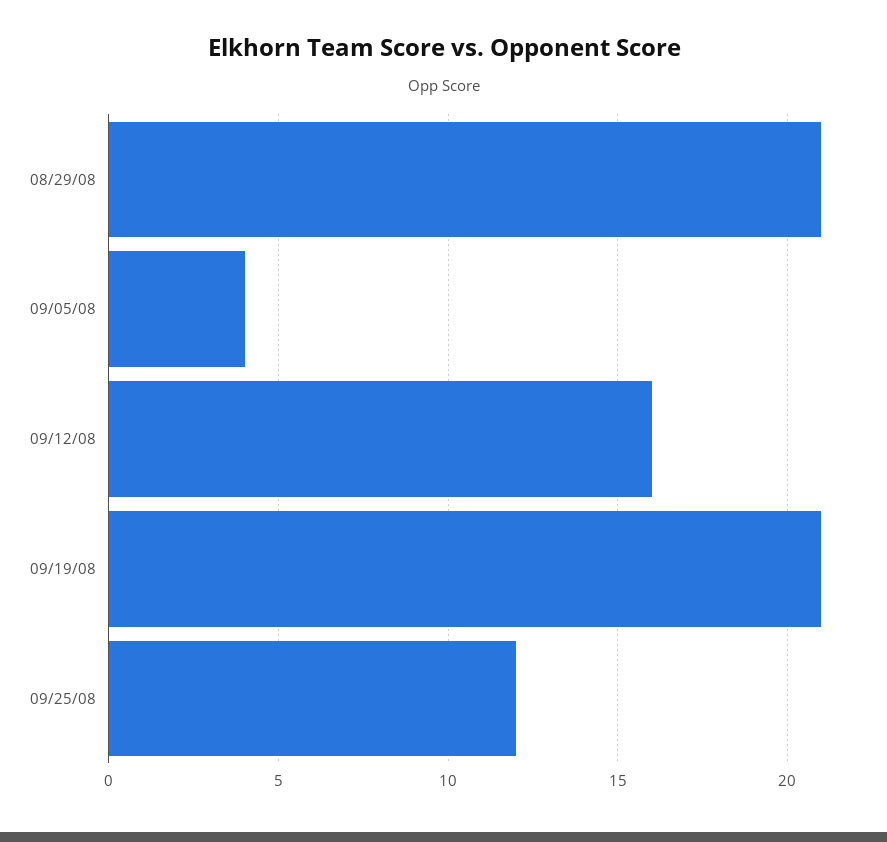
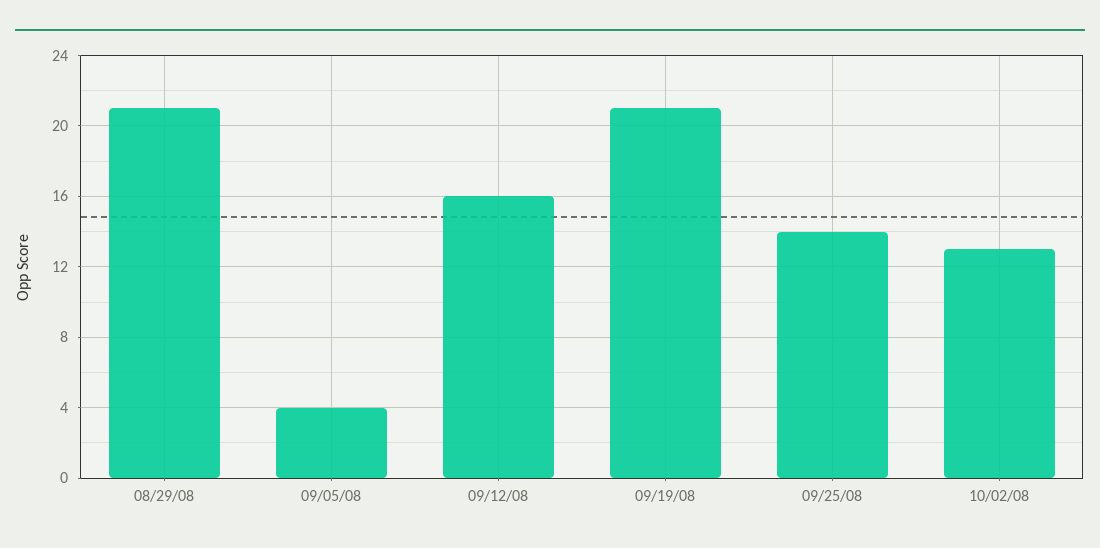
09/25/08: 12 -> 14
10/02/08: none -> 13

